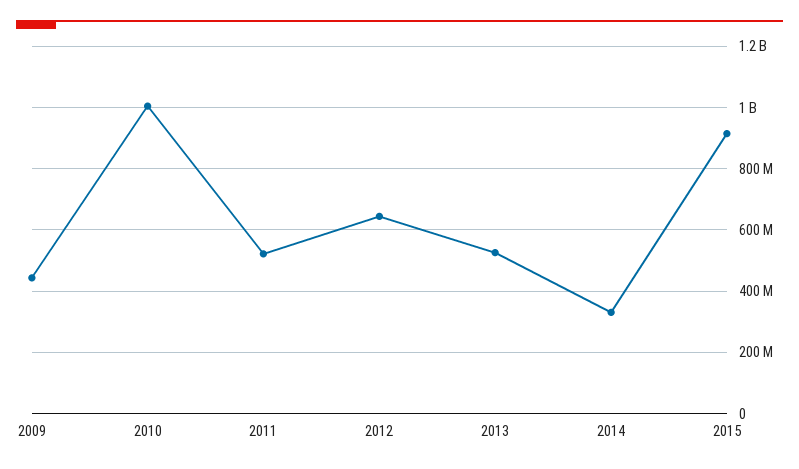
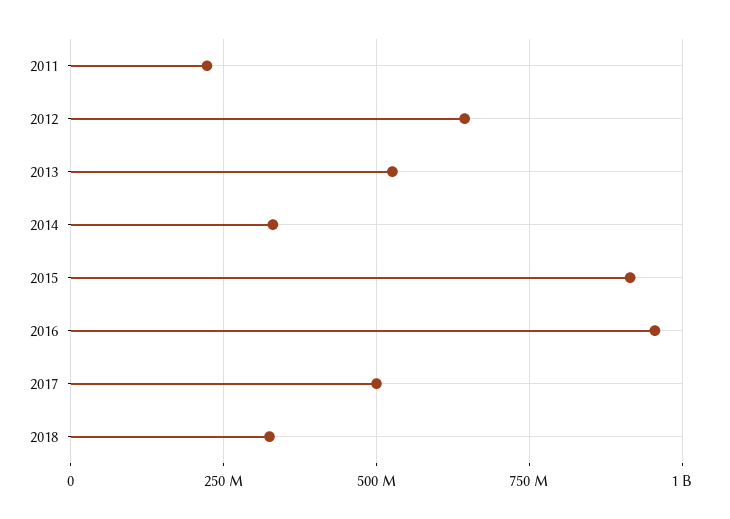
2009: 440000000 -> none
2010: 1000000000 -> none
2011: 520000000 -> 225000000
2016: none -> 950000000
2017: none -> 500000000
2018: none -> 325000000

